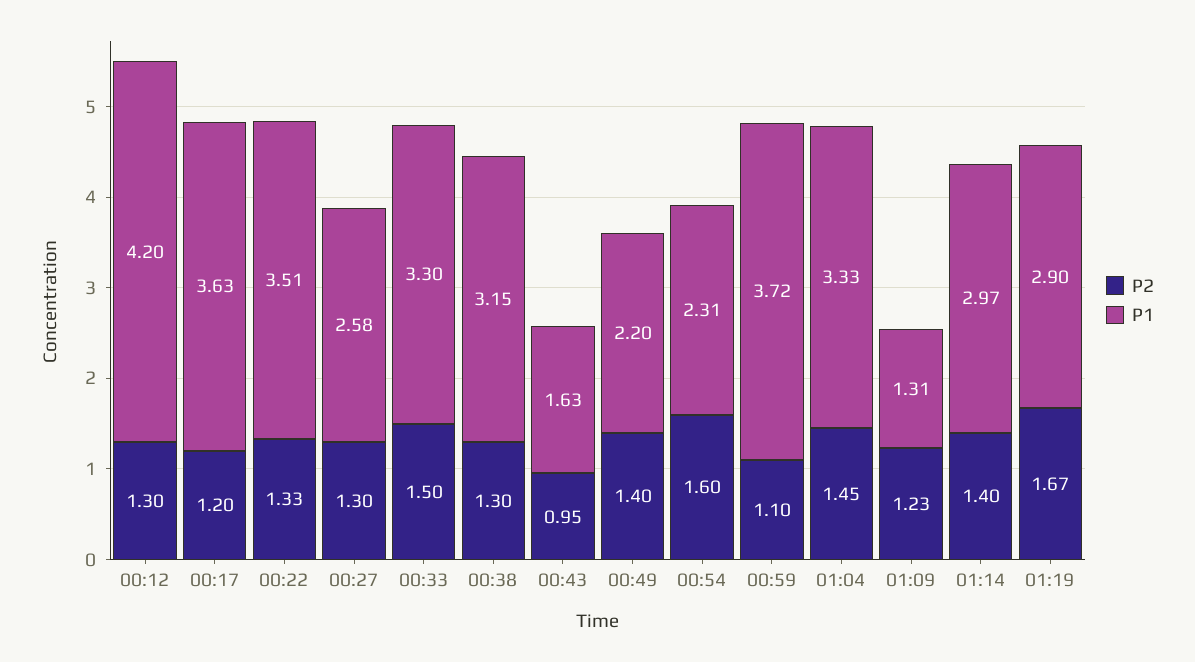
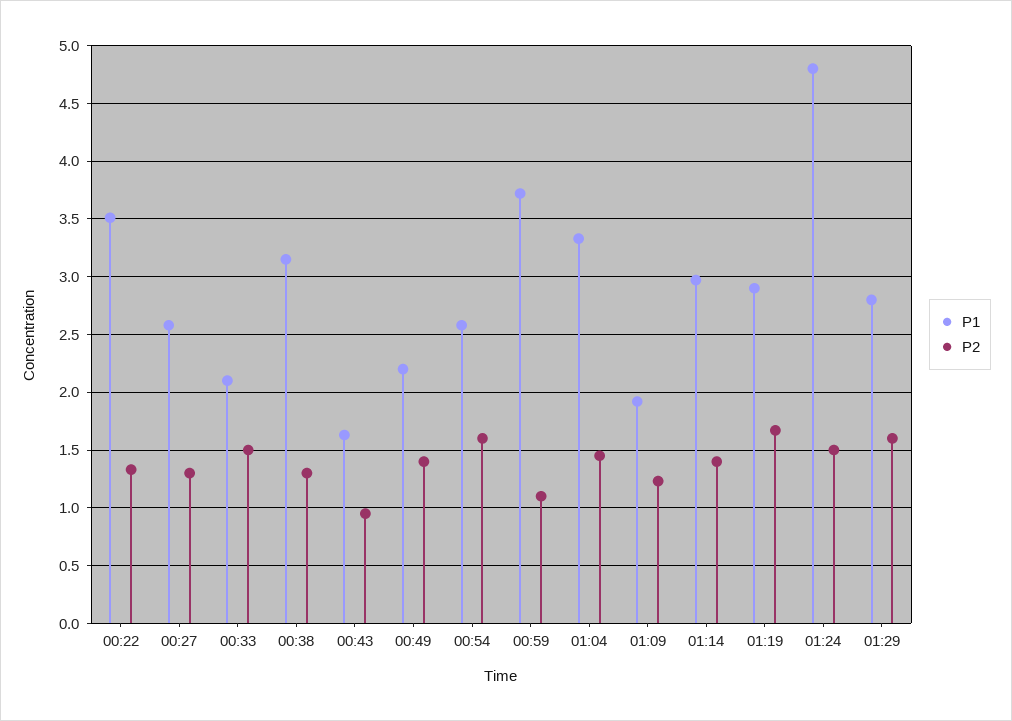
P2, 00:12: 1.3 -> none
P1, 00:12: 4.2 -> none
P2, 00:17: 1.2 -> none
P1, 00:17: 3.63 -> none
P1, 00:33: 3.3 -> 2.1
P1, 00:54: 2.31 -> 2.6
P1, 01:09: 1.31 -> 1.9
P1, 01:24: none -> 4.8
P2, 01:24: none -> 1.5
P1, 01:29: none -> 2.8
P2, 01:29: none -> 1.6

